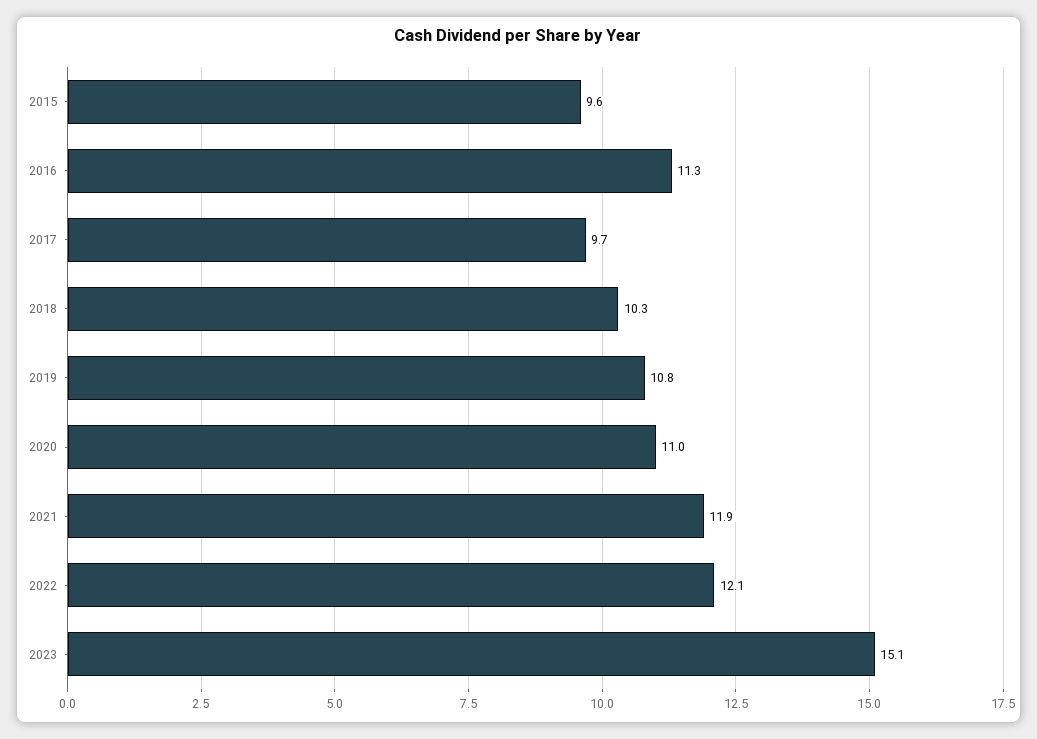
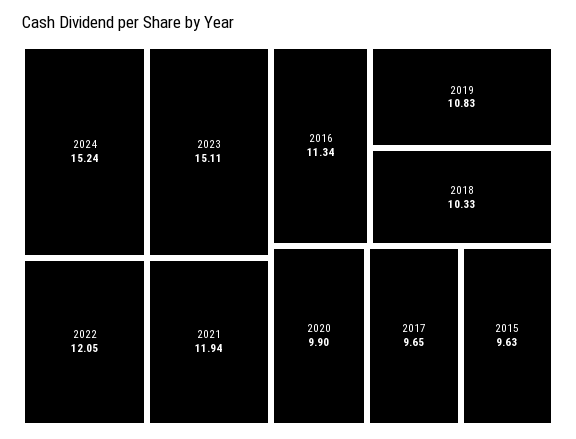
2020: 11 -> 9.9
2024: none -> 15.24

